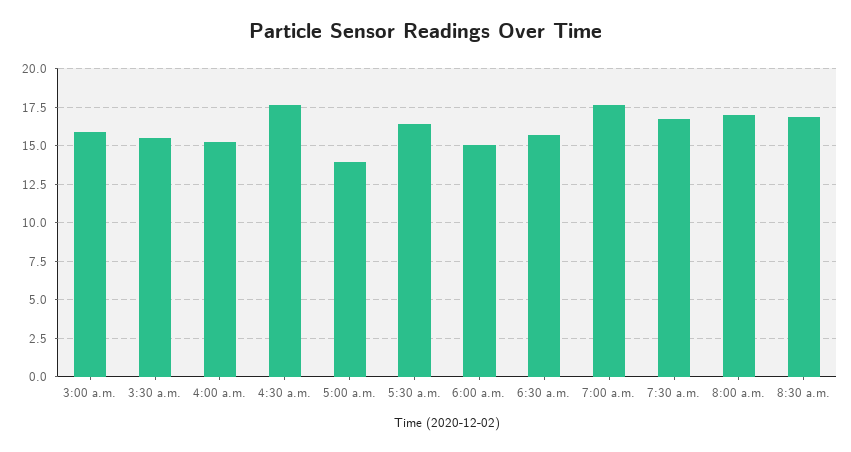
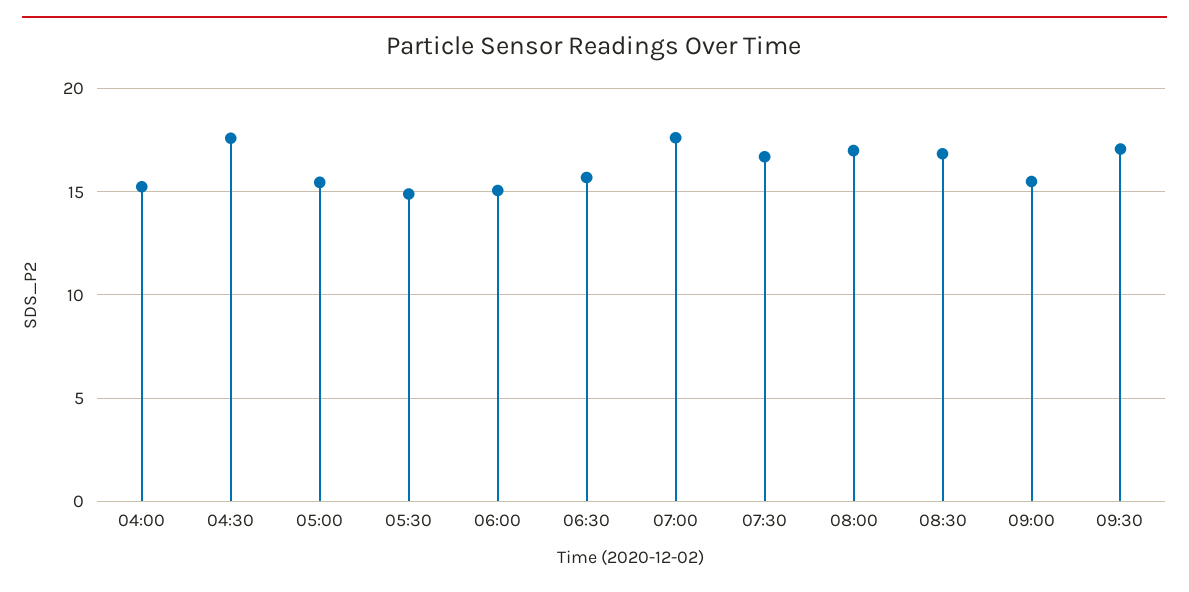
3:00 a.m.: 16 -> none
3:30 a.m.: 15.5 -> none
5:00 a.m.: 14 -> 15.5
5:30 a.m.: 16.5 -> 15
09:00: none -> 15.5
09:30: none -> 17

